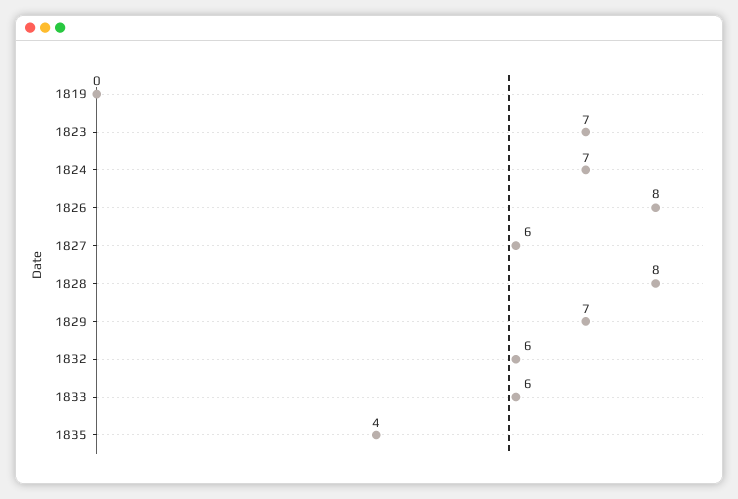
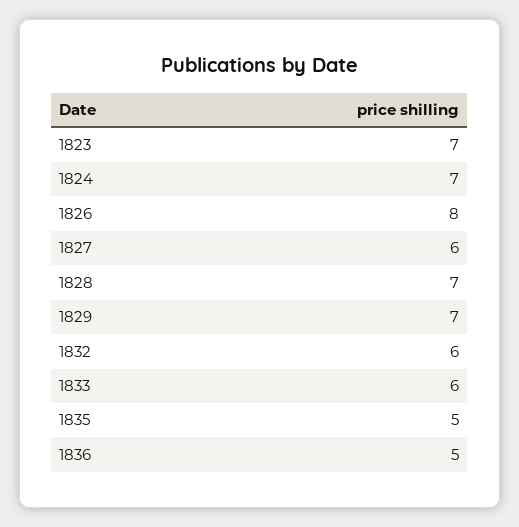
1819: 0 -> none
1828: 8 -> 7
1835: 4 -> 5
1836: none -> 5

